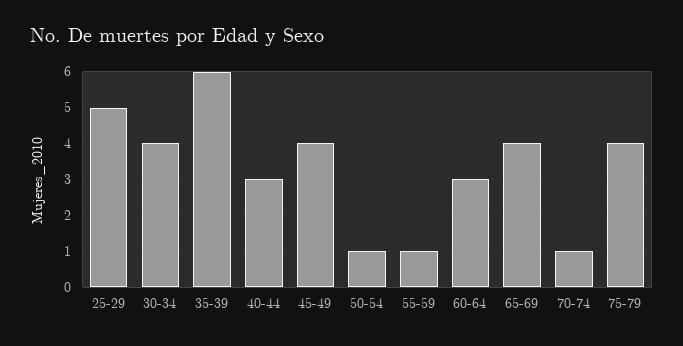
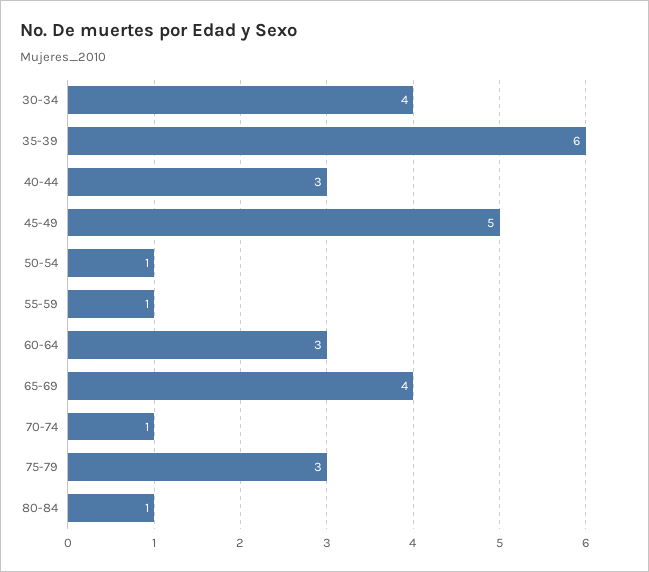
25-29: 5 -> none
45-49: 4 -> 5
75-79: 4 -> 3
80-84: none -> 1

